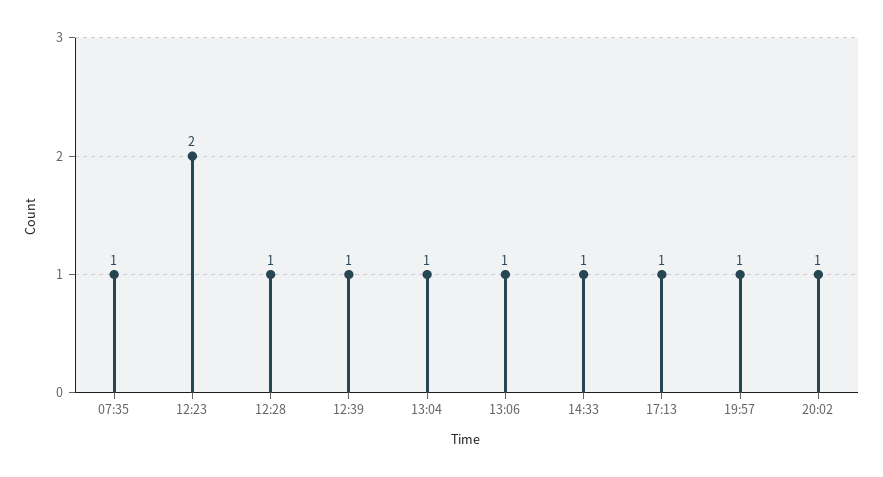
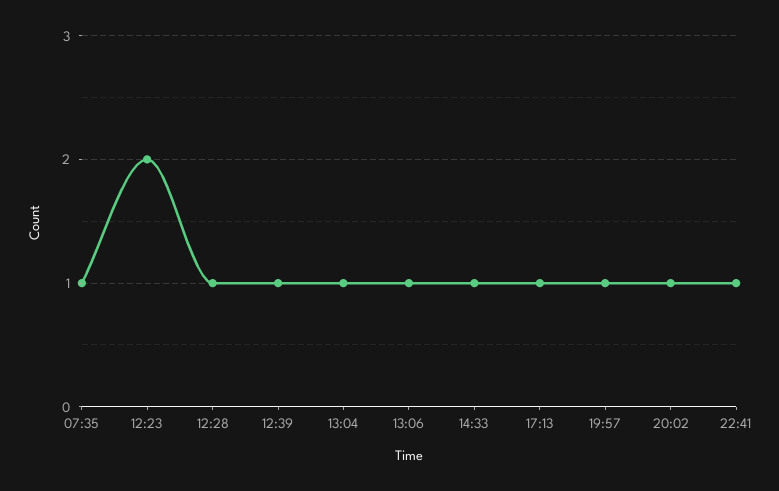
22:41: none -> 1

